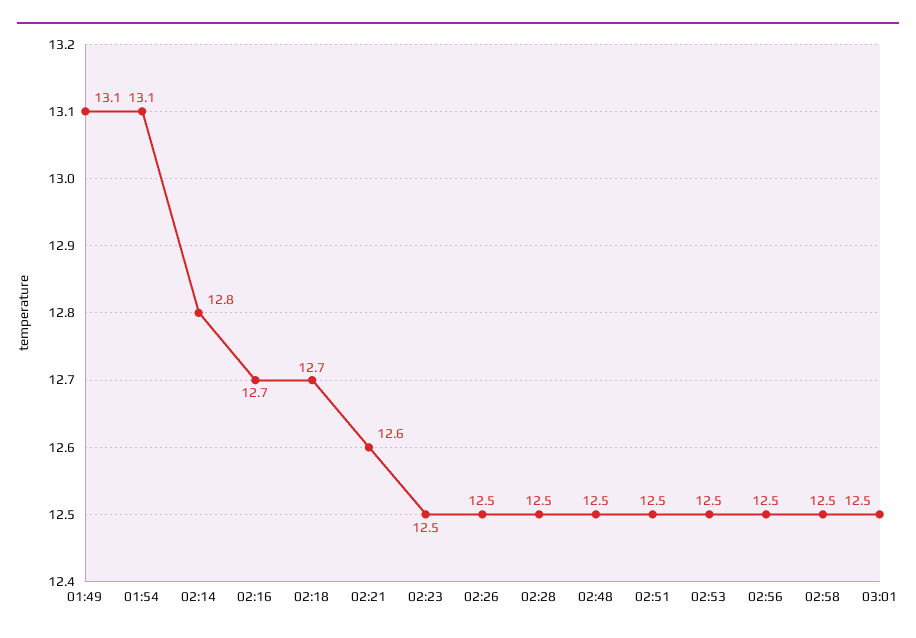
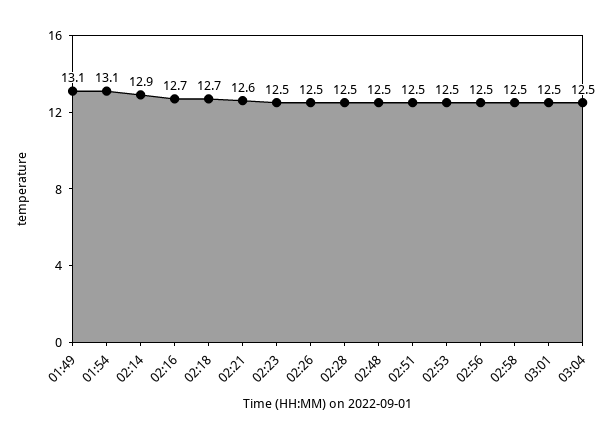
02:14: 12.8 -> 12.9
03:04: none -> 12.5

